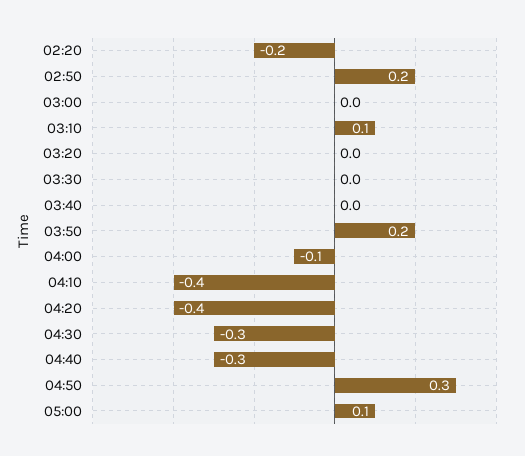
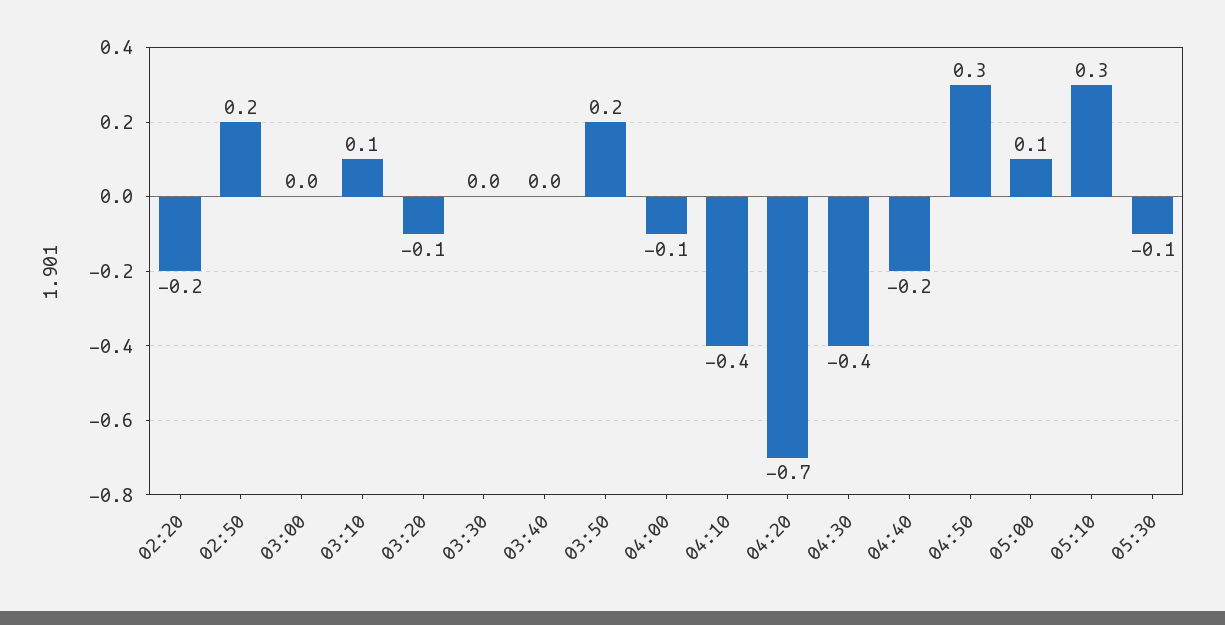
03:20: 0 -> -0.1
04:20: -0.4 -> -0.7
04:30: -0.3 -> -0.4
04:40: -0.3 -> -0.2
05:10: none -> 0.3
05:30: none -> -0.1

